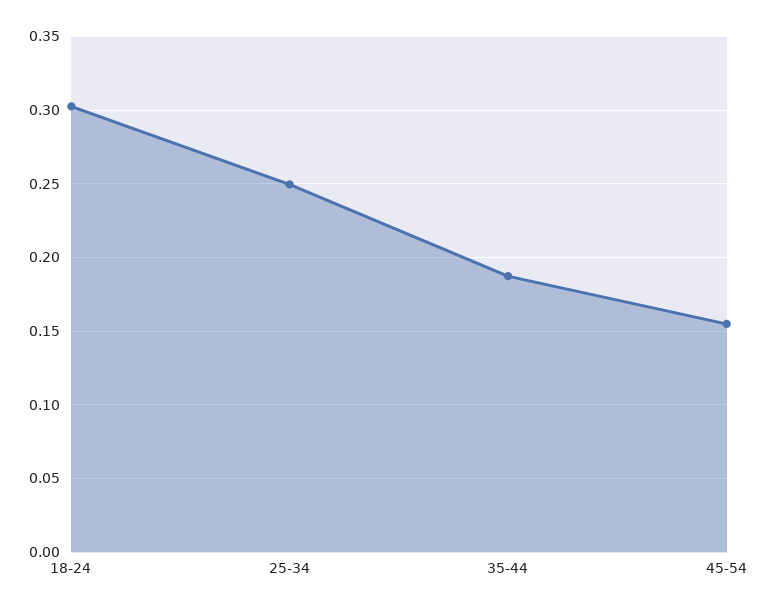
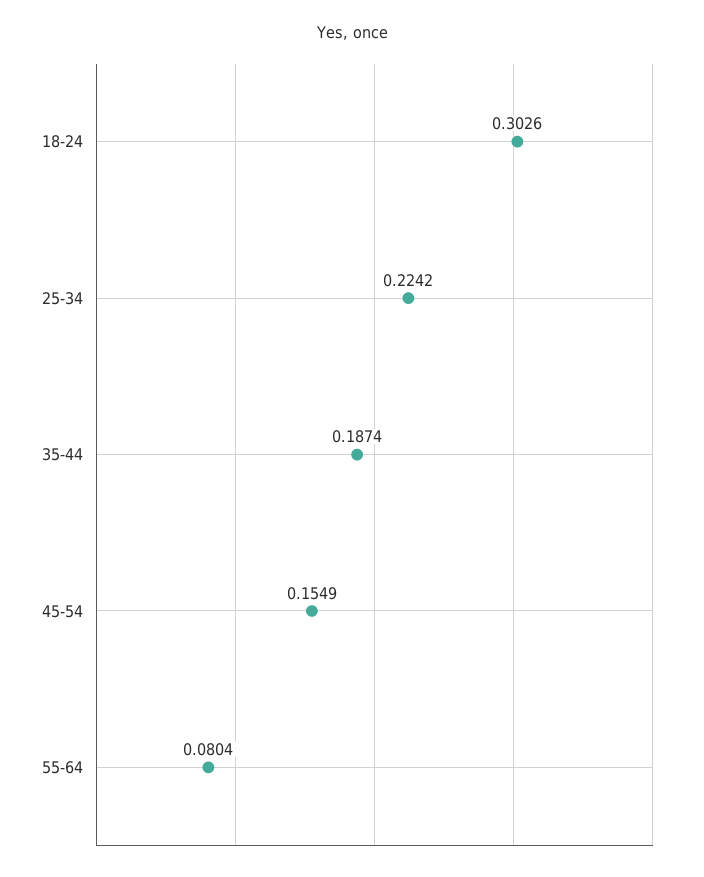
25-34: 0.25 -> 0.2242
55-64: none -> 0.0804

